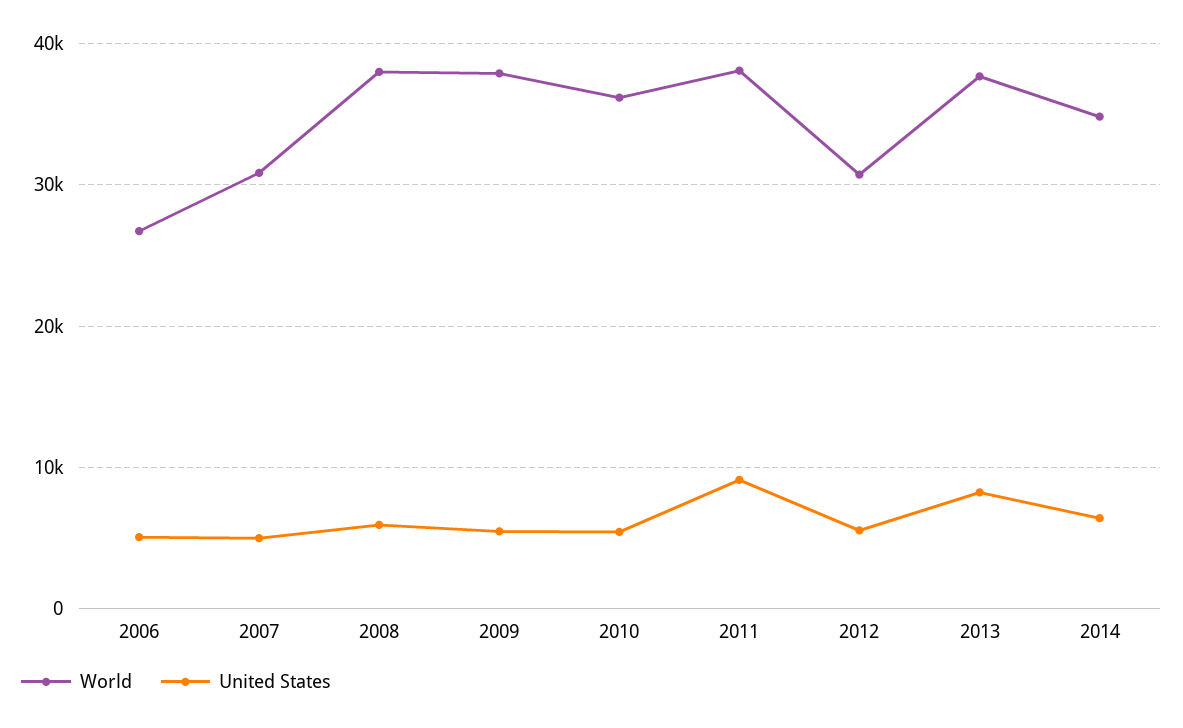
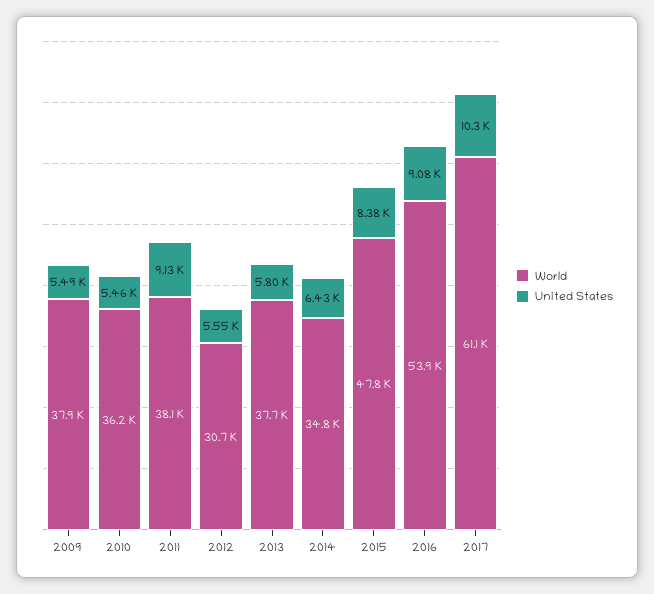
World, 2006: 27000 -> none
United States, 2006: 5000 -> none
World, 2007: 31000 -> none
United States, 2007: 5000 -> none
World, 2008: 38000 -> none
United States, 2008: 6000 -> none
United States, 2013: 8000 -> 5800
World, 2015: none -> 47800
United States, 2015: none -> 8380
World, 2016: none -> 53900
United States, 2016: none -> 9080
World, 2017: none -> 61100
United States, 2017: none -> 10300

